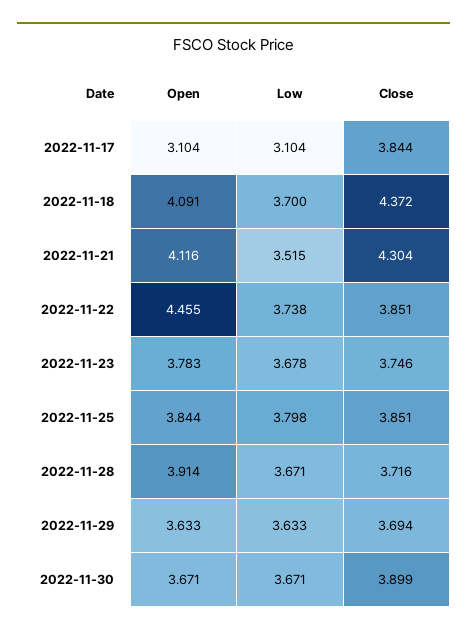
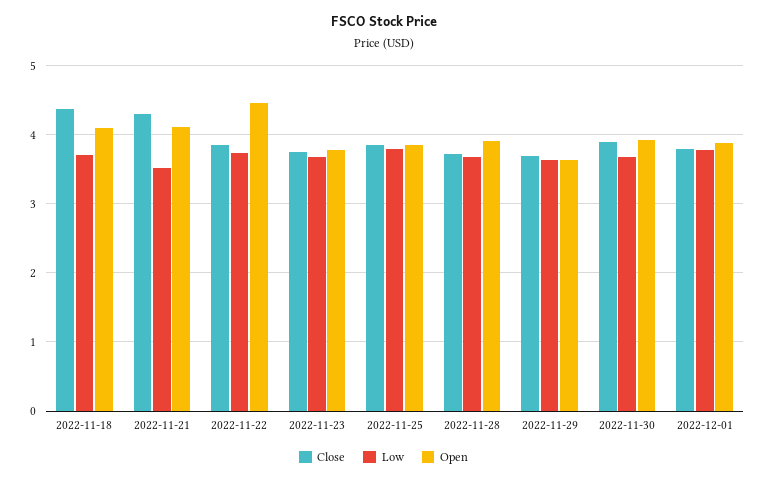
Open, 2022-11-17: 3.104 -> none
Low, 2022-11-17: 3.104 -> none
Close, 2022-11-17: 3.844 -> none
Open, 2022-11-30: 3.671 -> 3.9
Close, 2022-12-01: none -> 3.8
Low, 2022-12-01: none -> 3.8
Open, 2022-12-01: none -> 3.9

